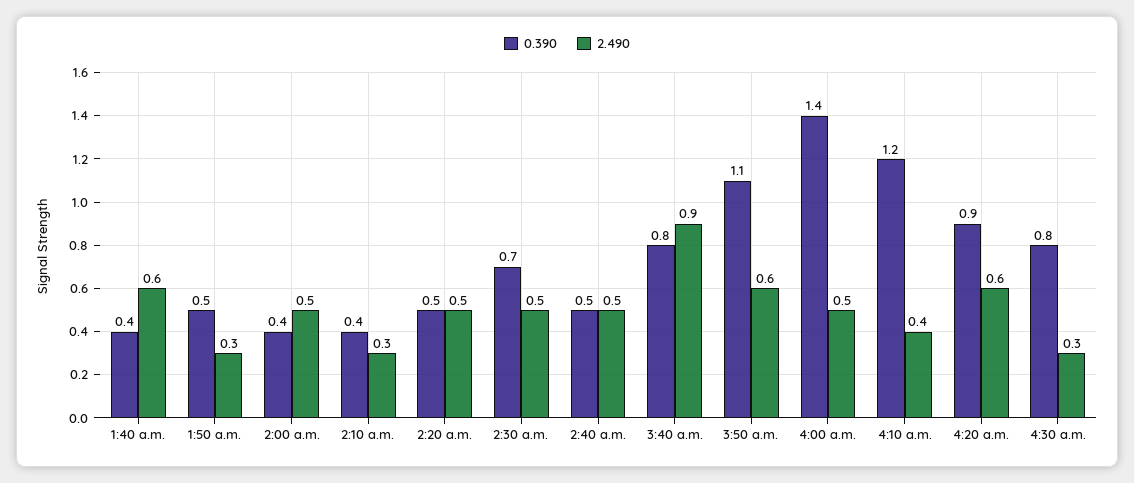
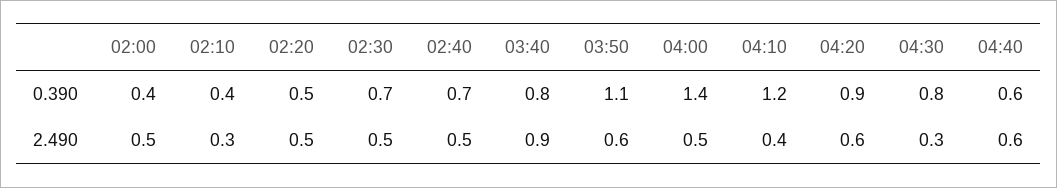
0.390, 1:40 a.m.: 0.4 -> none
2.490, 1:40 a.m.: 0.6 -> none
0.390, 1:50 a.m.: 0.5 -> none
2.490, 1:50 a.m.: 0.3 -> none
0.390, 2:40 a.m.: 0.5 -> 0.7
0.390, 04:40: none -> 0.6
2.490, 04:40: none -> 0.6

